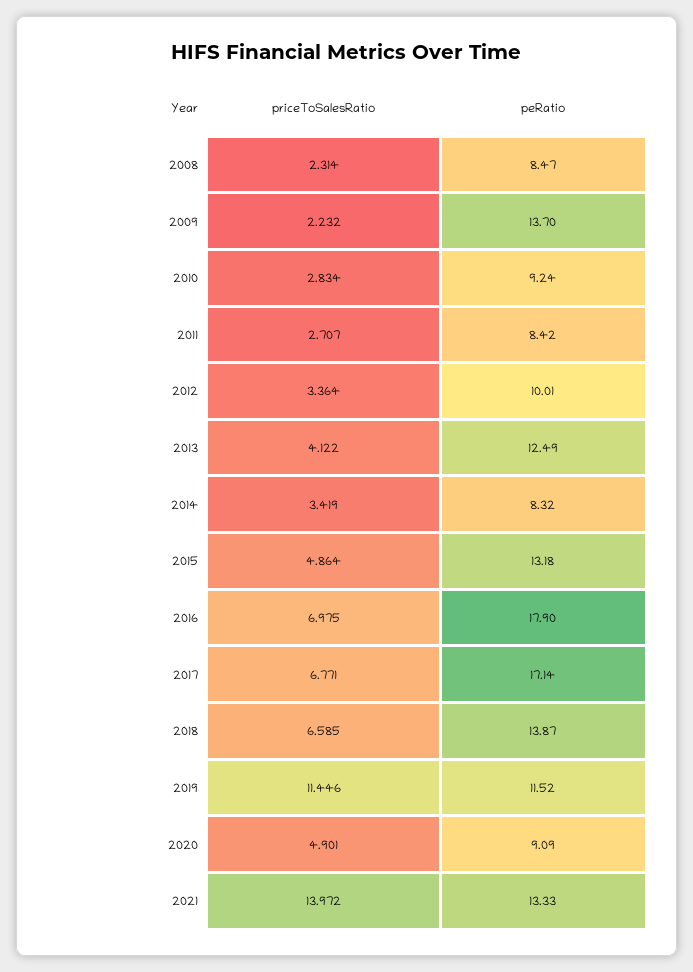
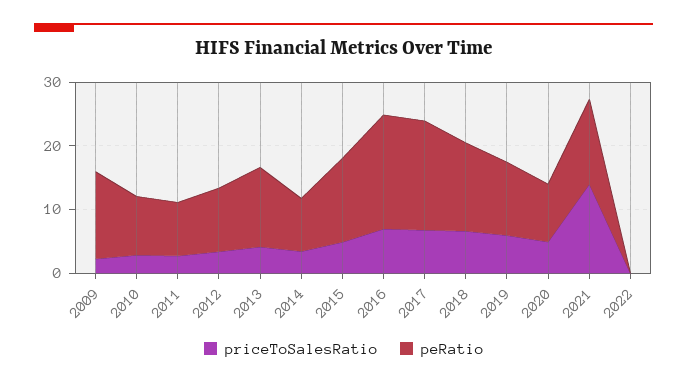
priceToSalesRatio, 2008: 2.314 -> none
peRatio, 2008: 8.47 -> none
priceToSalesRatio, 2019: 11.446 -> 6
priceToSalesRatio, 2022: none -> 0
peRatio, 2022: none -> 0

